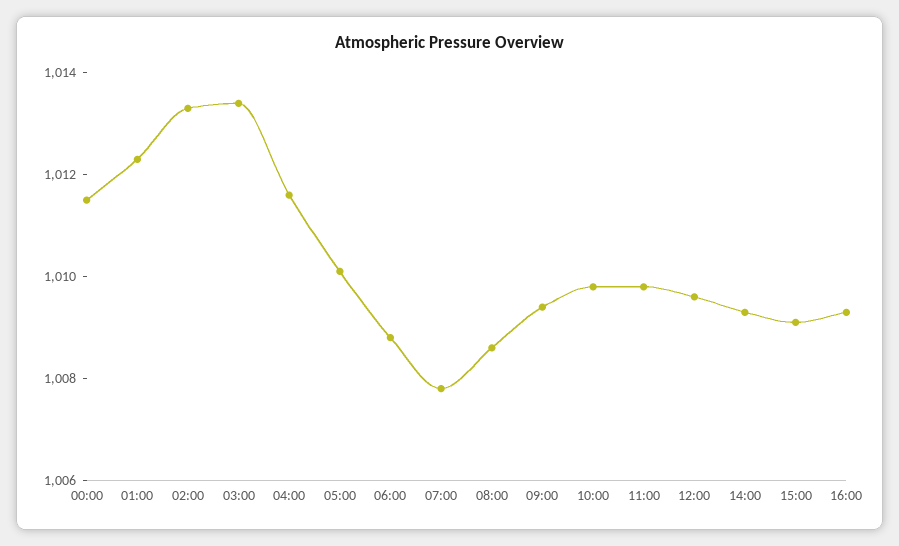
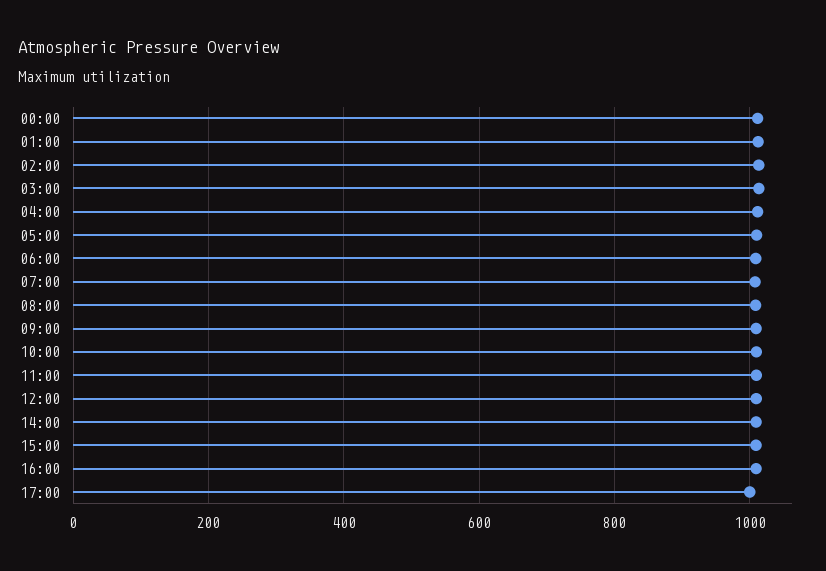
17:00: none -> 1000

